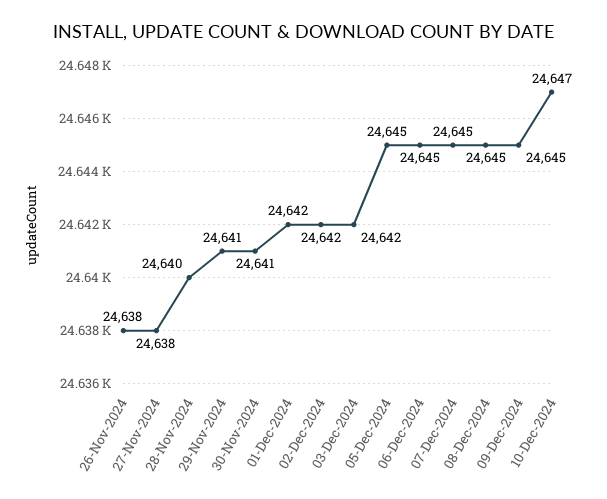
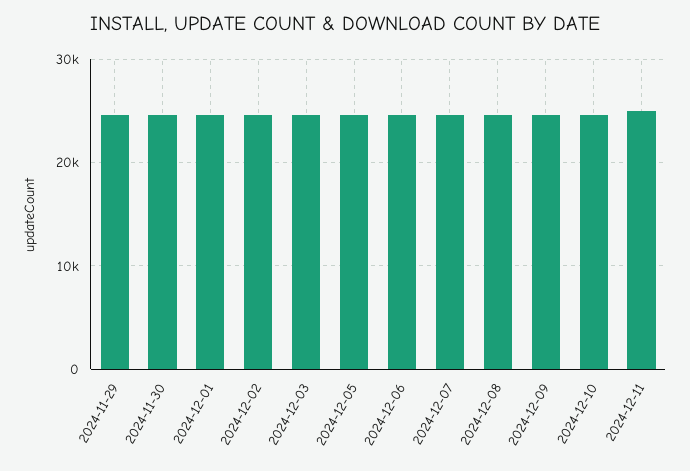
26-Nov-2024: 24638 -> none
27-Nov-2024: 24638 -> none
28-Nov-2024: 24640 -> none
2024-12-11: none -> 25000

